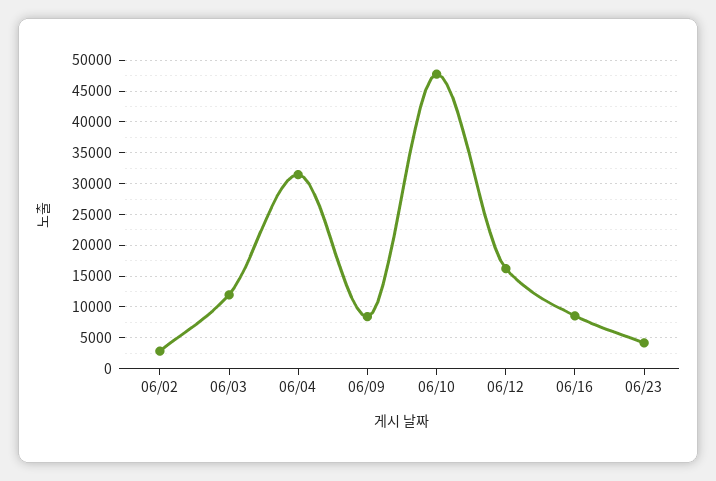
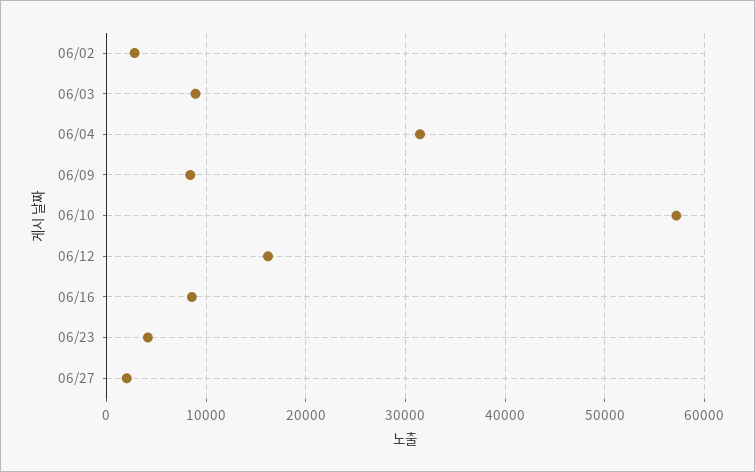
06/03: 12000 -> 9000
06/10: 48000 -> 57000
06/27: none -> 2000

